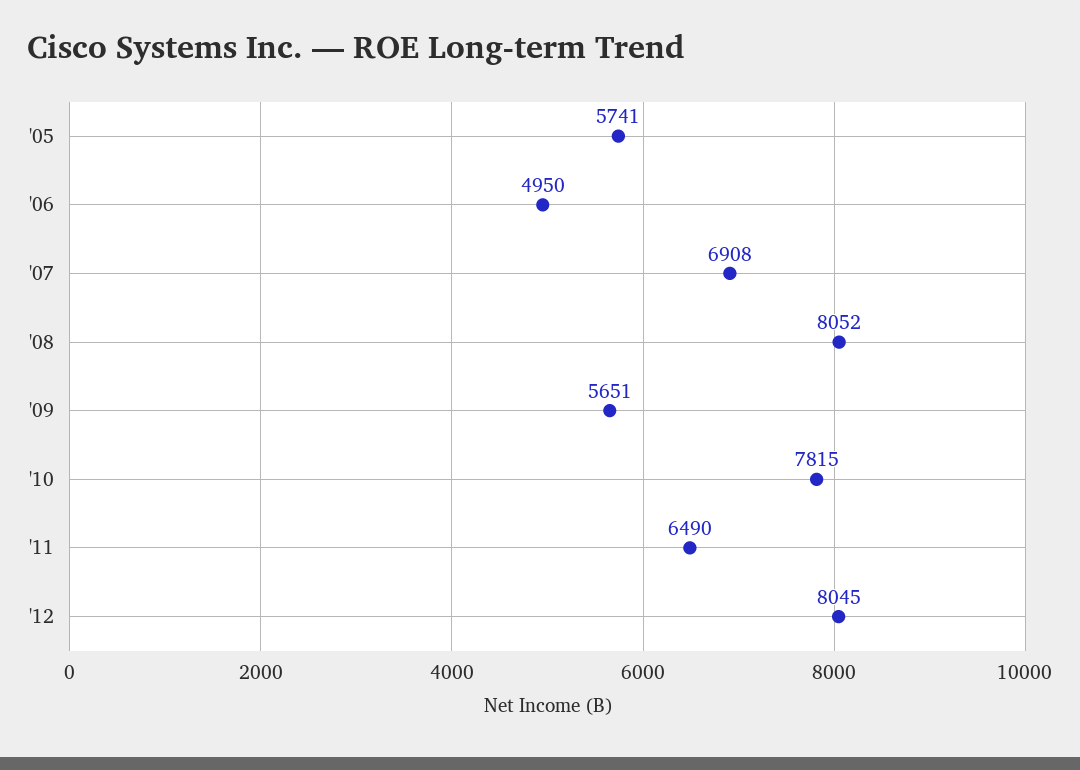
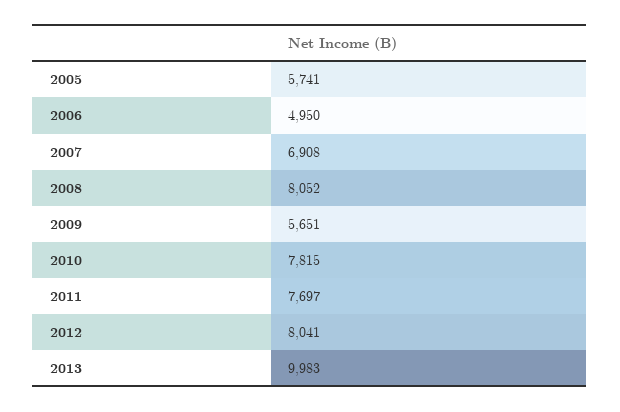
'11: 6490 -> 7697
'12: 8045 -> 8041
2013: none -> 9983

